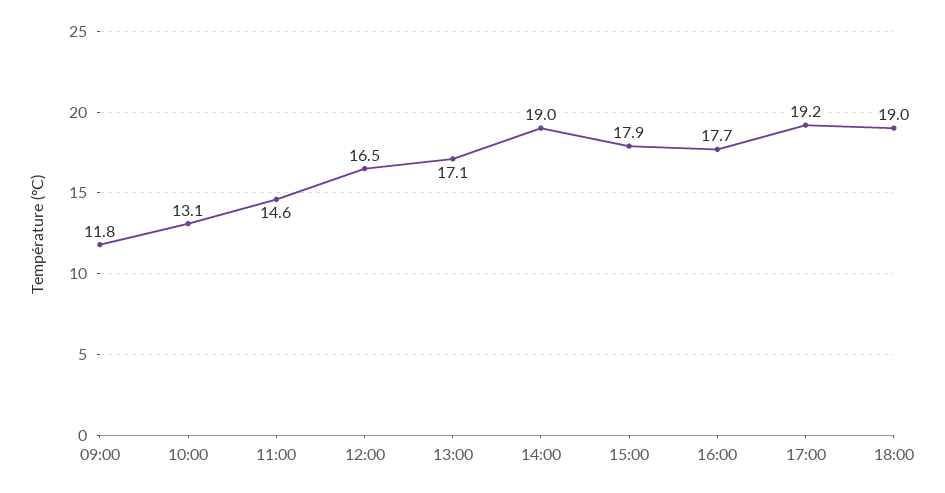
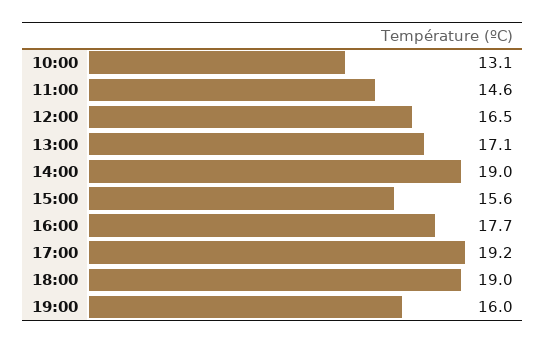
09:00: 11.8 -> none
15:00: 17.9 -> 15.6
19:00: none -> 16

